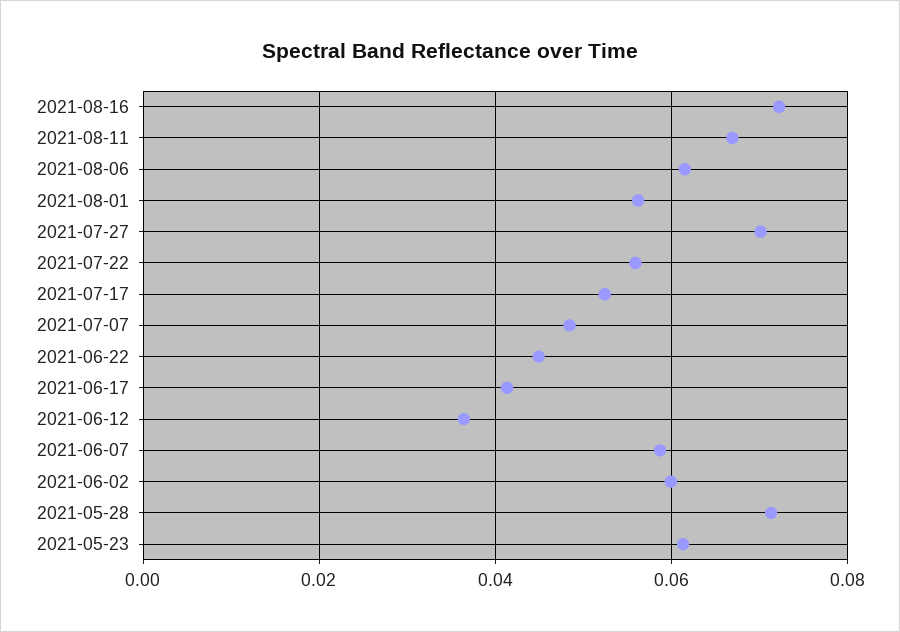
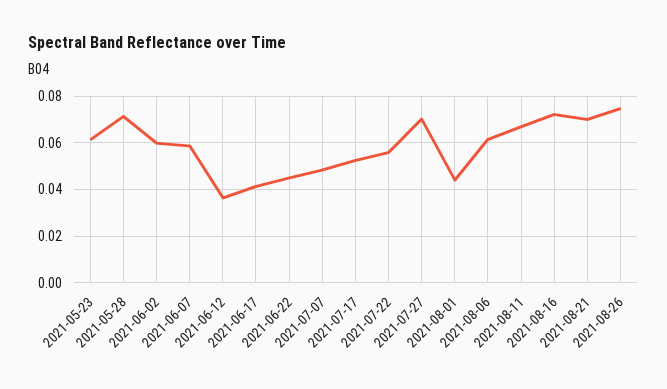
2021-08-01: 0.056 -> 0.045
2021-08-21: none -> 0.07
2021-08-26: none -> 0.075

